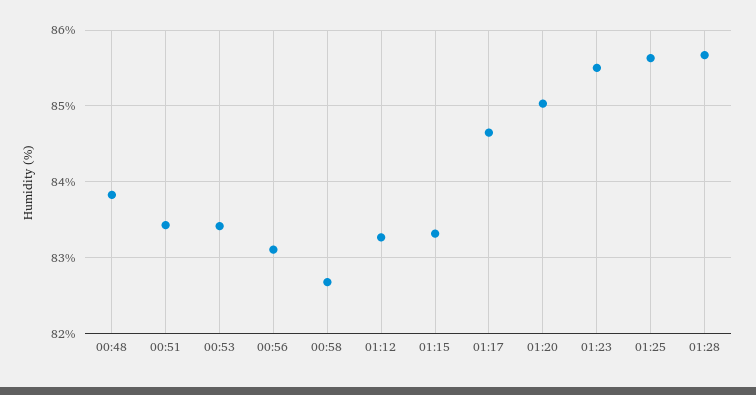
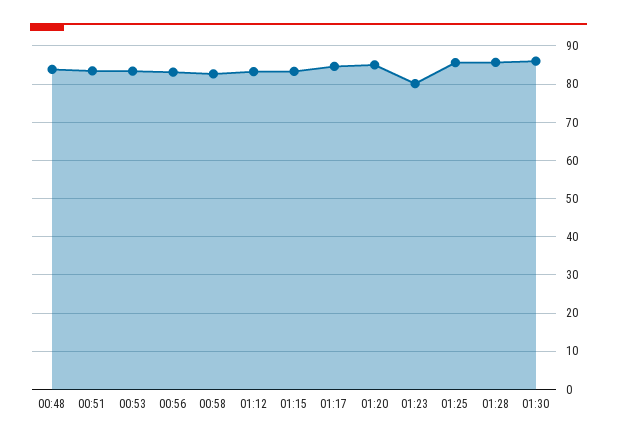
01:23: 85.5 -> 80
01:30: none -> 86

